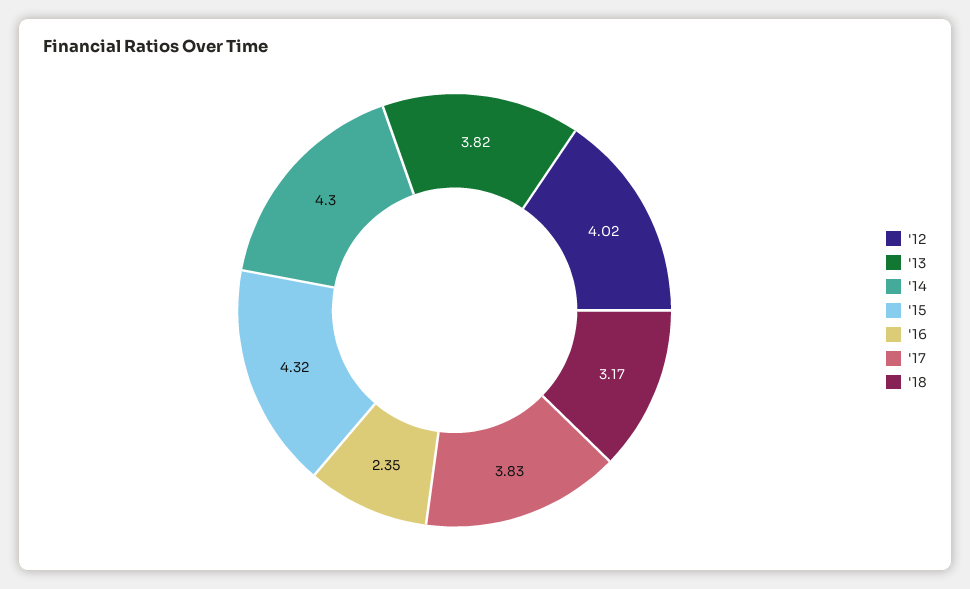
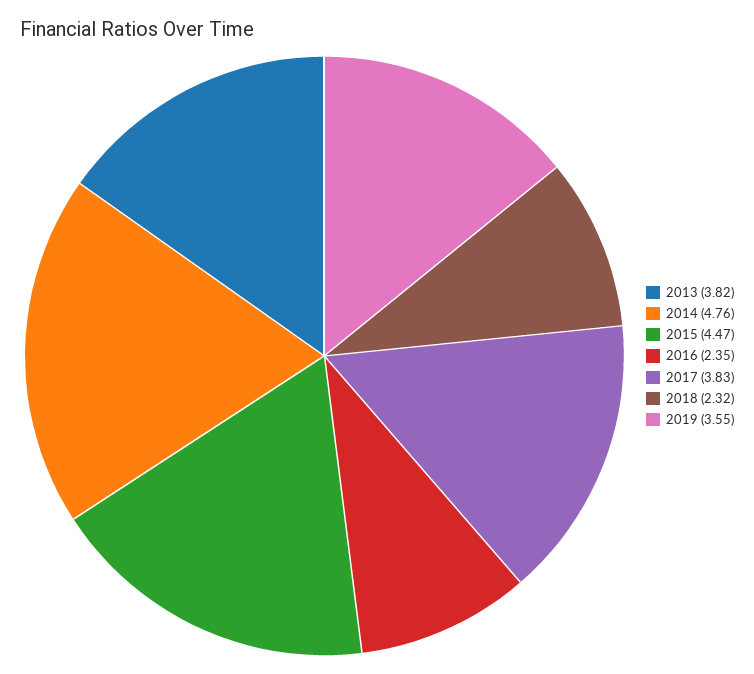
'12: 4.02 -> none
'14: 4.3 -> 4.76
'15: 4.32 -> 4.47
'18: 3.17 -> 2.32
2019: none -> 3.55

